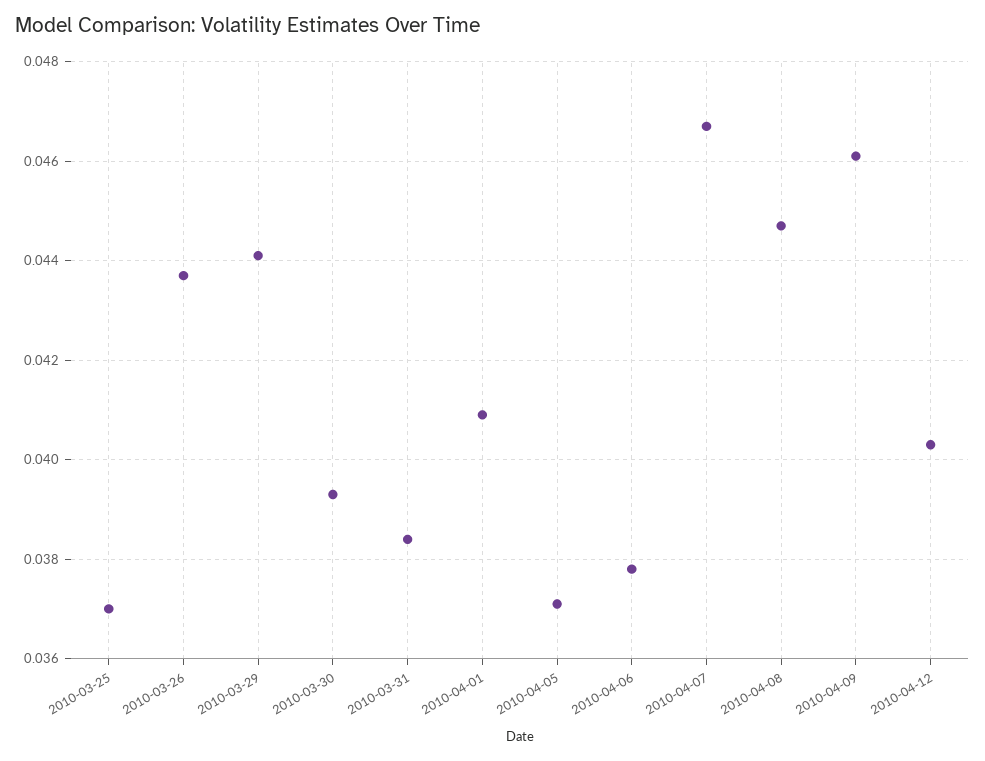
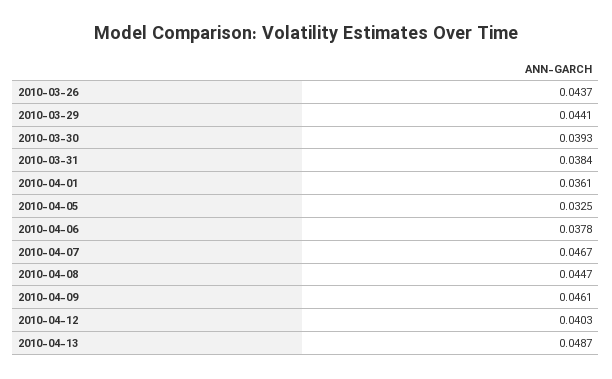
2010-03-25: 0.037 -> none
2010-04-01: 0.041 -> 0.0361
2010-04-05: 0.037 -> 0.0325
2010-04-13: none -> 0.0487

